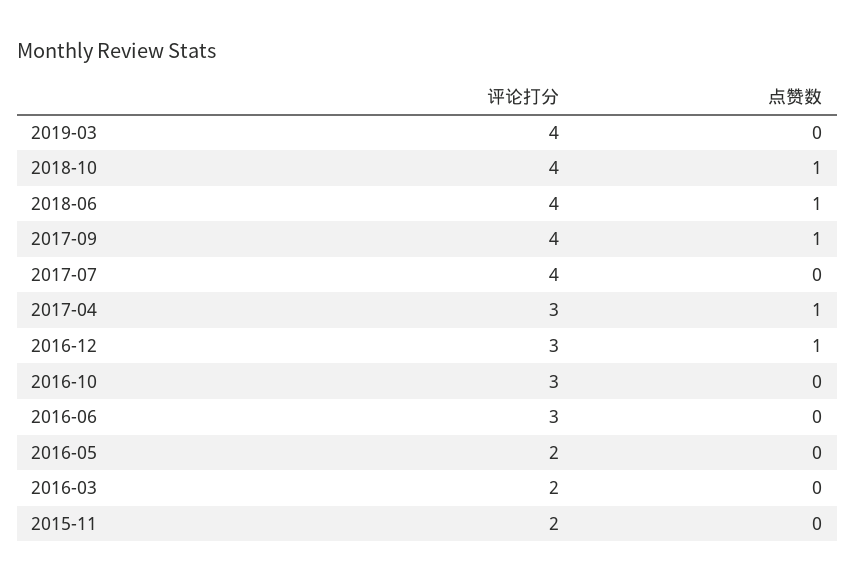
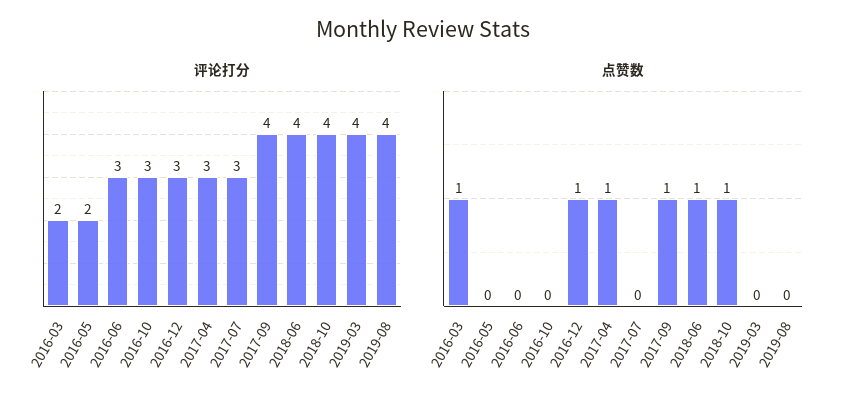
评论打分, 2017-07: 4 -> 3
点赞数, 2016-03: 0 -> 1
评论打分, 2015-11: 2 -> none
点赞数, 2015-11: 0 -> none
评论打分, 2019-08: none -> 4
点赞数, 2019-08: none -> 0

